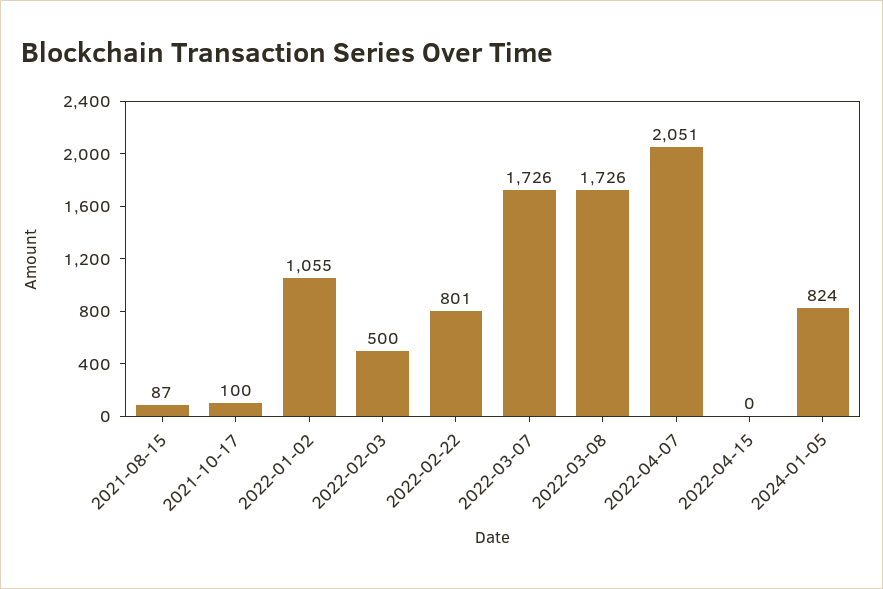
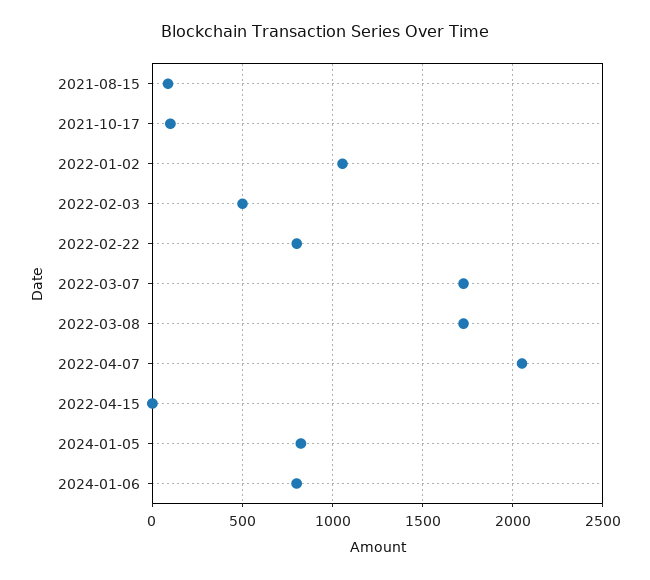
2024-01-06: none -> 800

